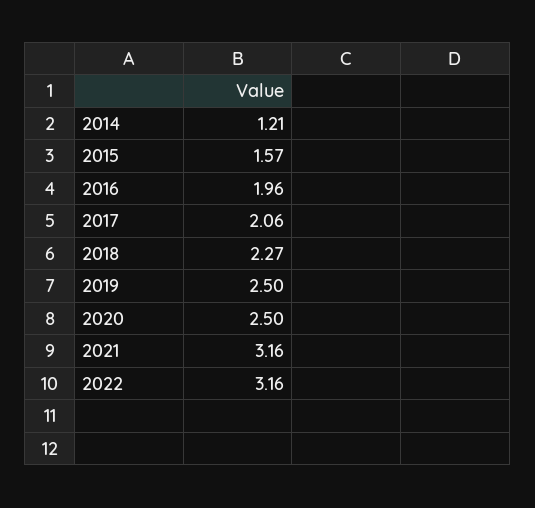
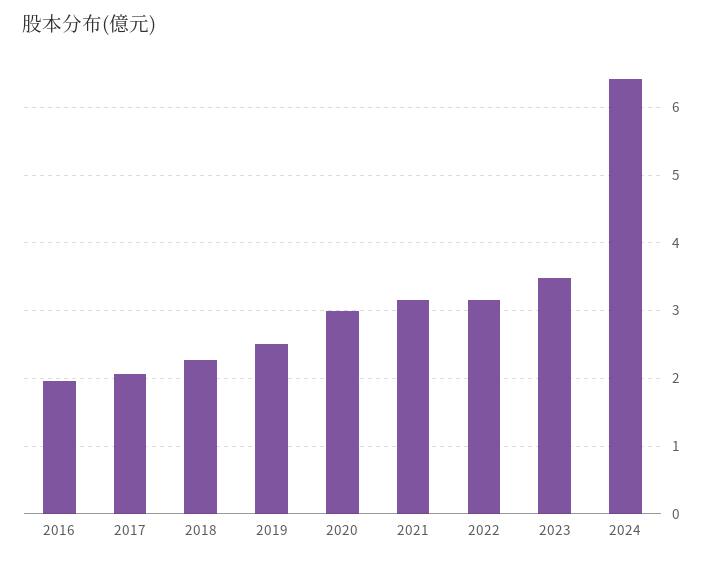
2014: 1.21 -> none
2015: 1.57 -> none
2020: 2.5 -> 3
2023: none -> 3.5
2024: none -> 6.4

